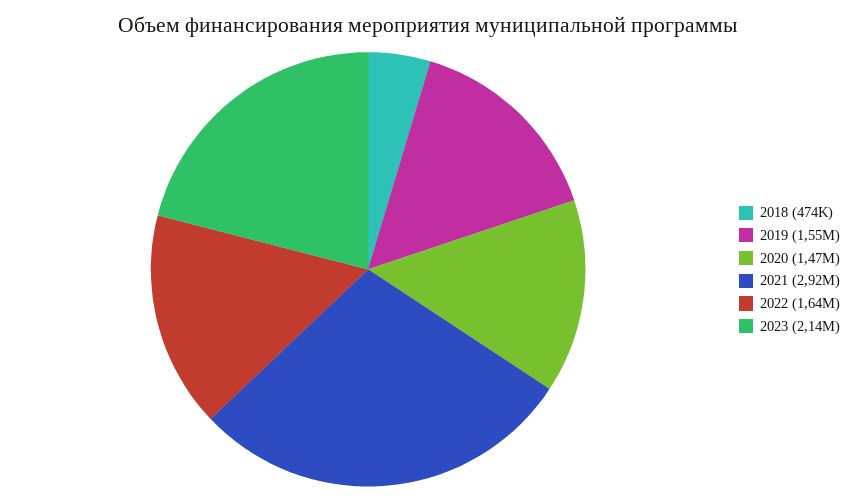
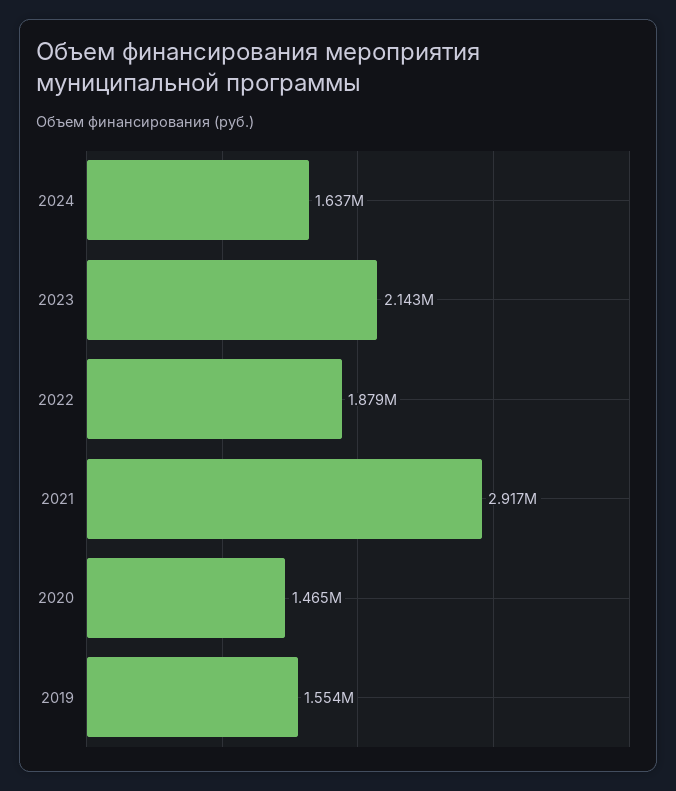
2018: 474000 -> none
2022: 1640000 -> 1879000
2024: none -> 1637000

